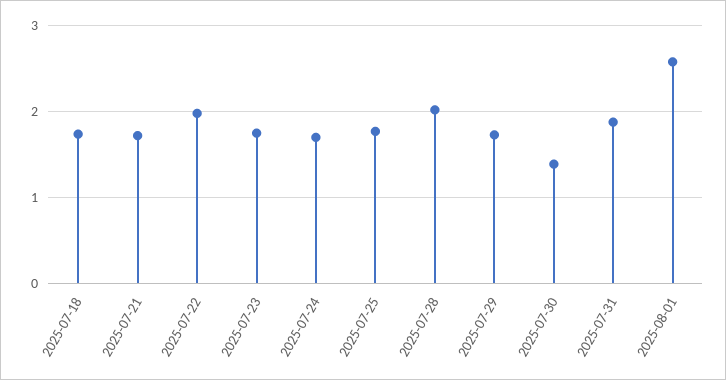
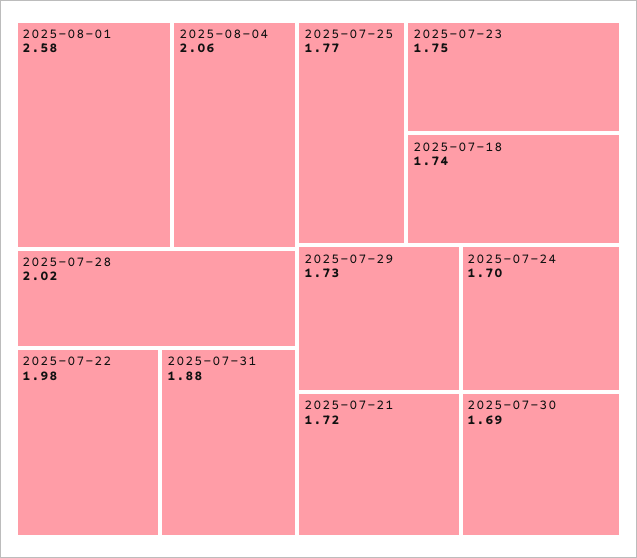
2025-07-30: 1.4 -> 1.69
2025-08-04: none -> 2.06

